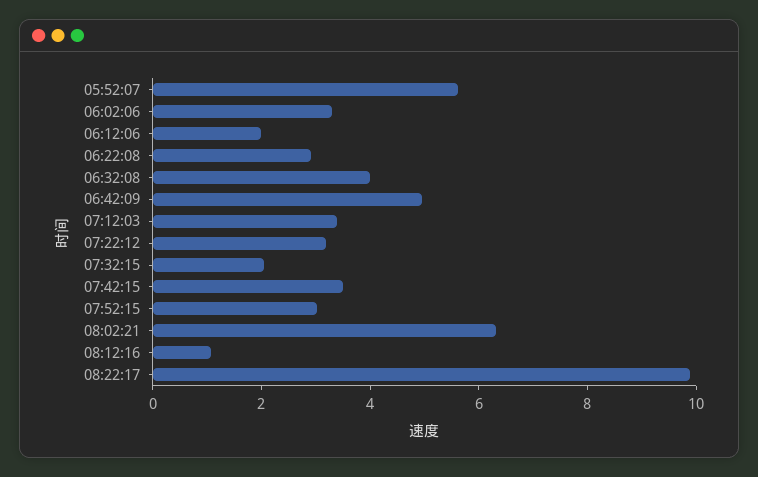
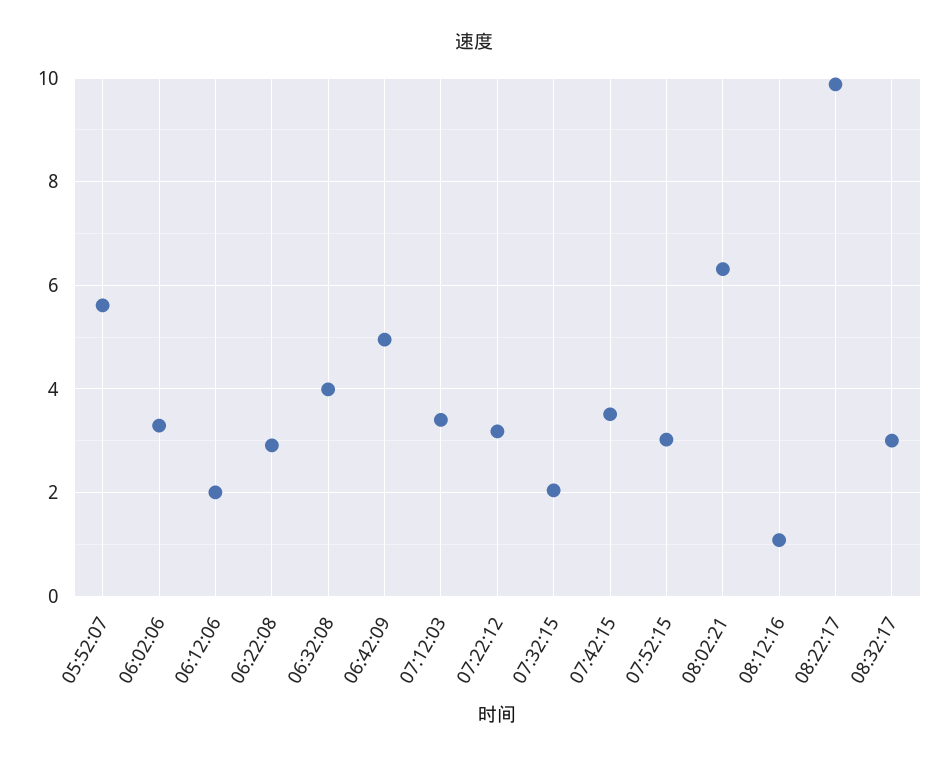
08:32:17: none -> 3

